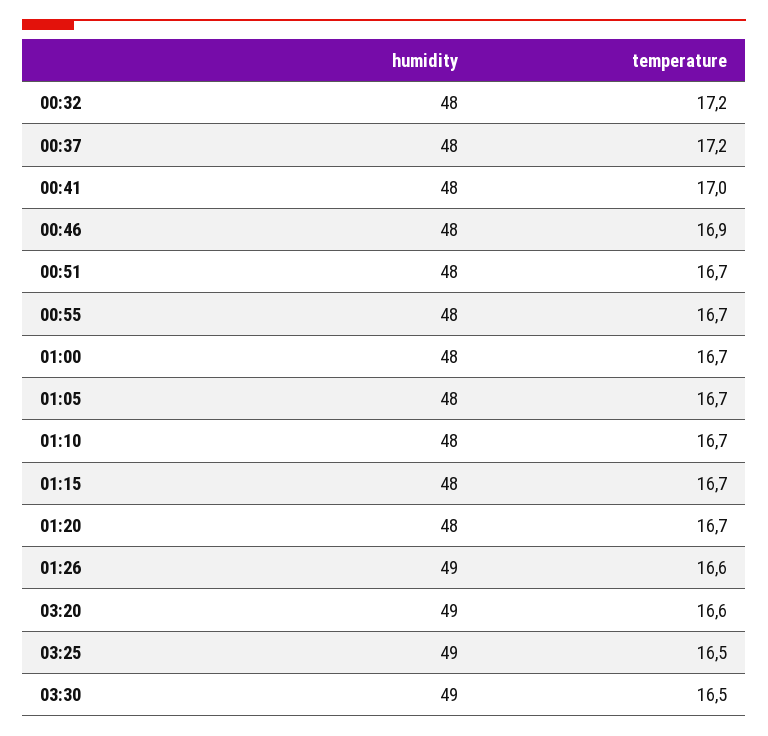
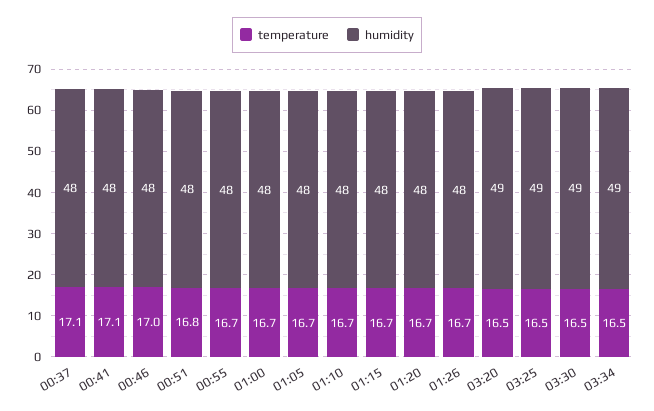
humidity, 00:32: 48 -> none
temperature, 00:32: 17.2 -> none
temperature, 00:37: 17.2 -> 17.1
temperature, 00:41: 17 -> 17.1
temperature, 00:46: 16.9 -> 17
temperature, 00:51: 16.7 -> 16.8
humidity, 01:26: 49 -> 48
temperature, 01:26: 16.6 -> 16.7
temperature, 03:20: 16.6 -> 16.5
temperature, 03:34: none -> 16.5
humidity, 03:34: none -> 49

